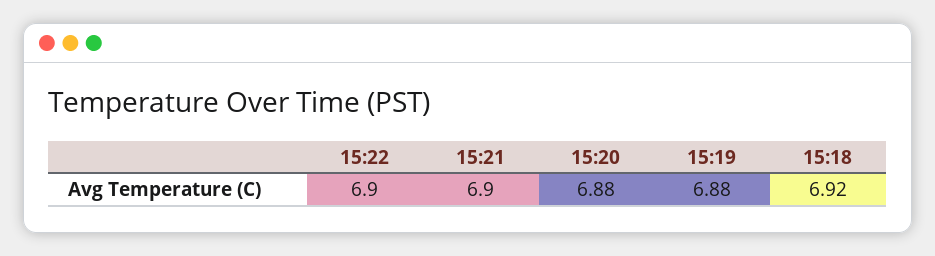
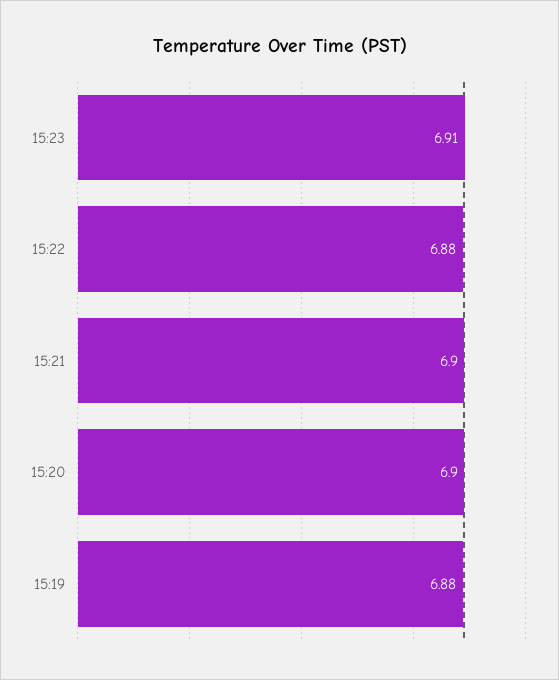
15:22: 6.9 -> 6.88
15:20: 6.88 -> 6.9
15:18: 6.92 -> none
15:23: none -> 6.91

